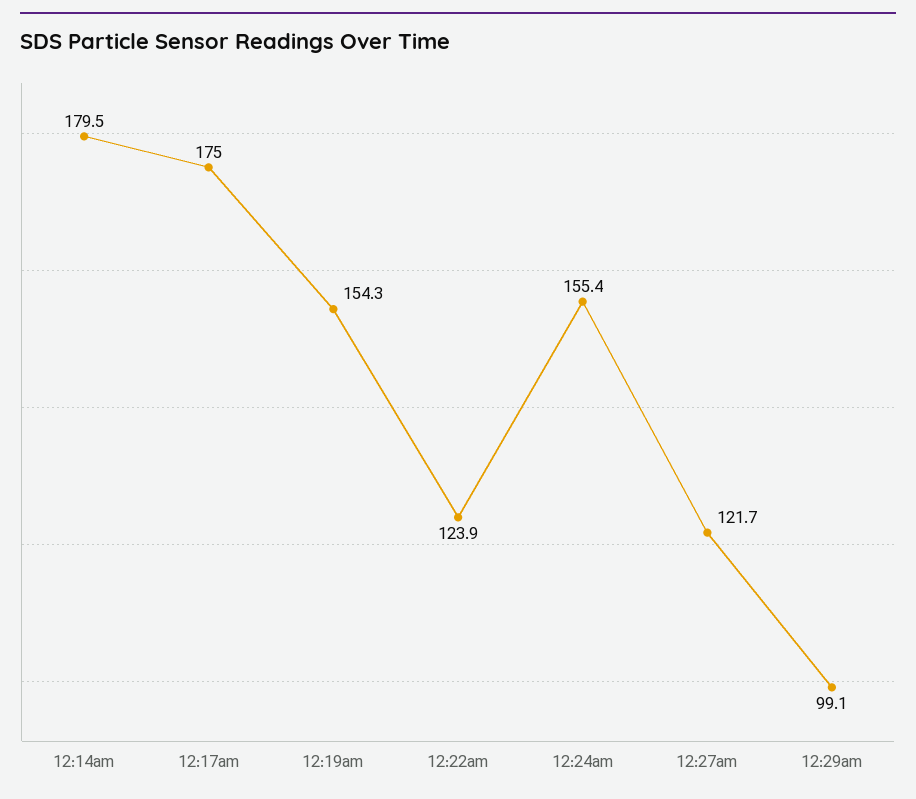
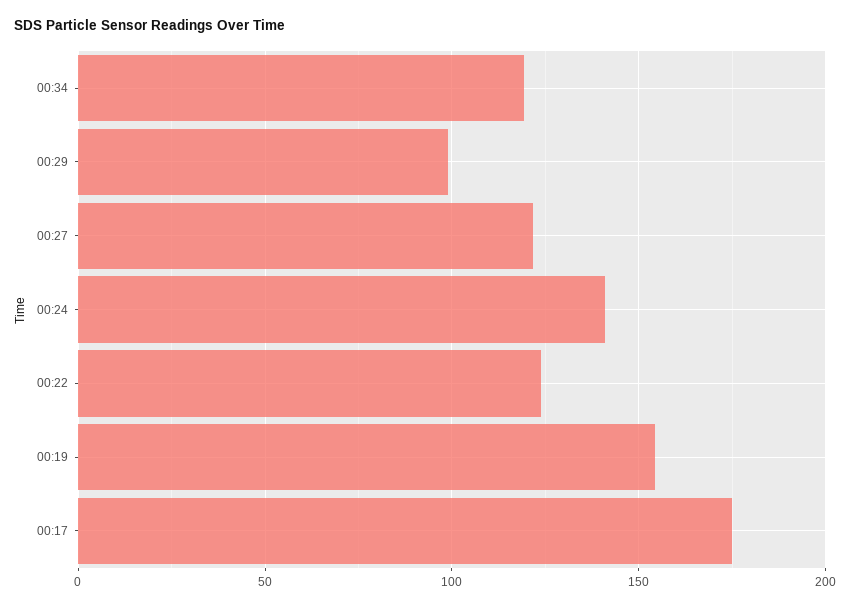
12:14am: 179.5 -> none
12:24am: 155.4 -> 140
00:34: none -> 120

